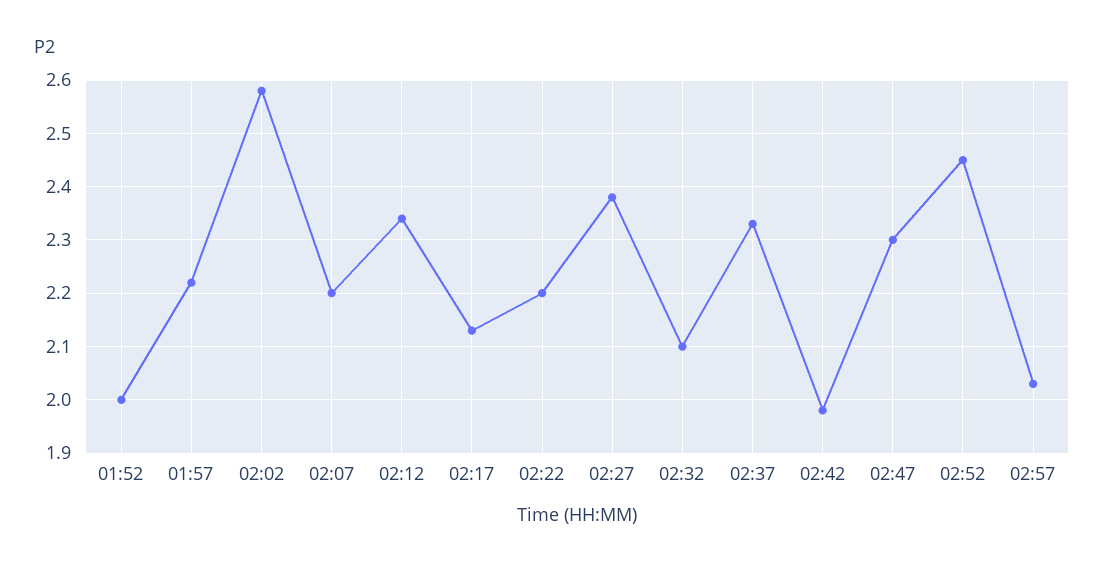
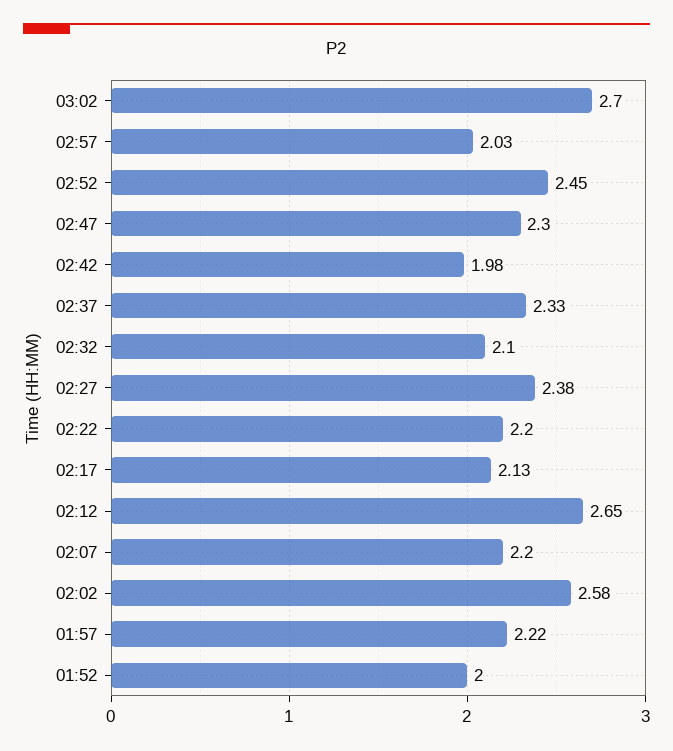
02:12: 2.35 -> 2.65
03:02: none -> 2.7

